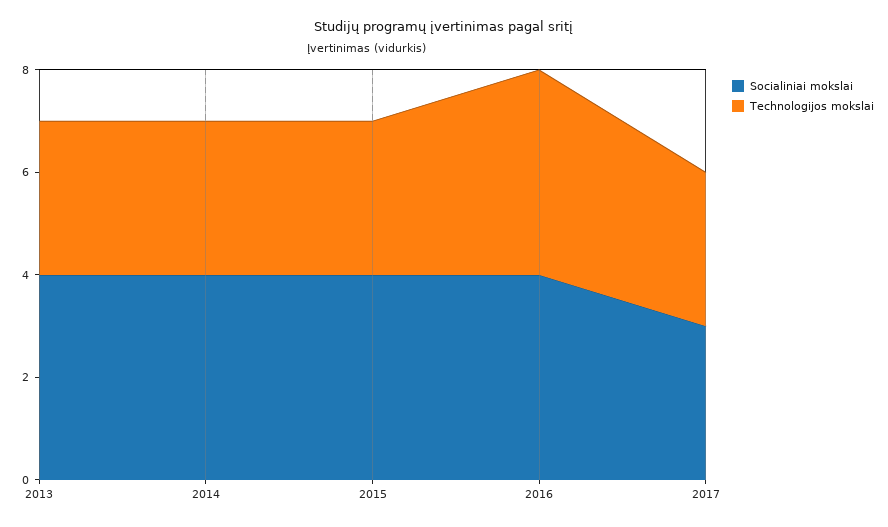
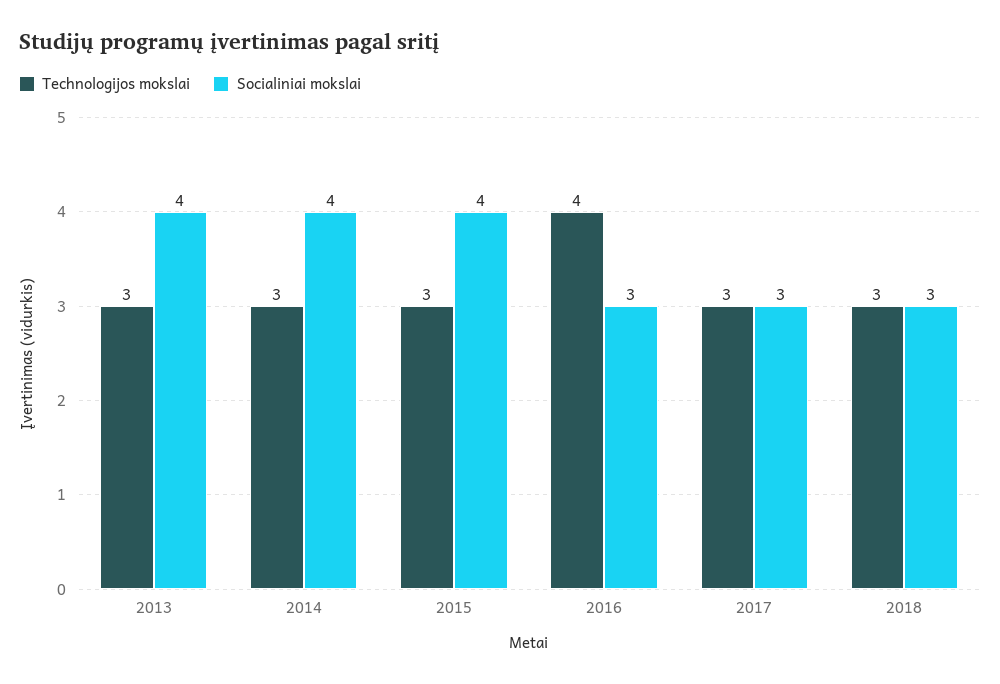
Socialiniai mokslai, 2016: 4 -> 3
Technologijos mokslai, 2018: none -> 3
Socialiniai mokslai, 2018: none -> 3

